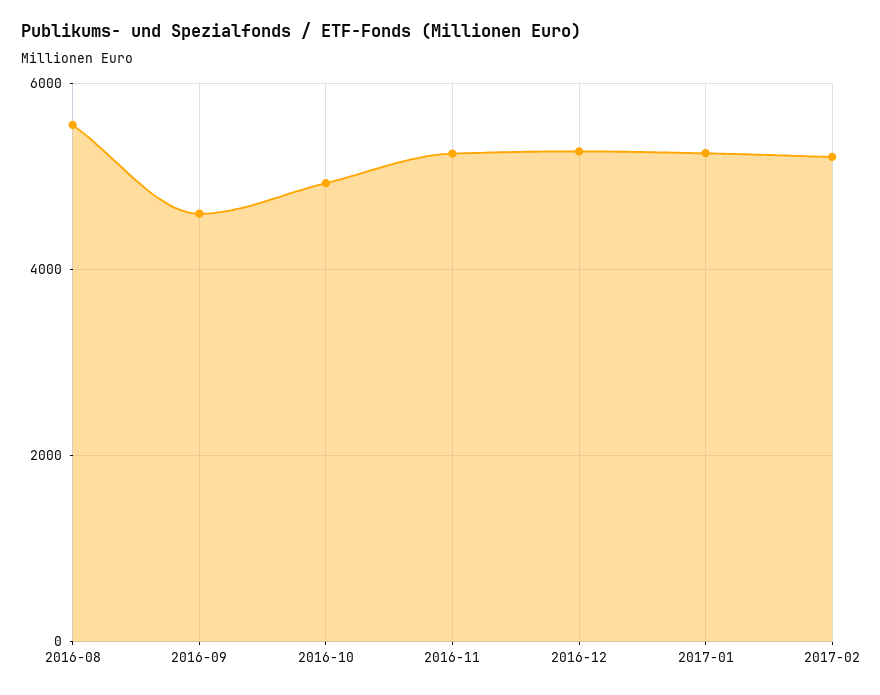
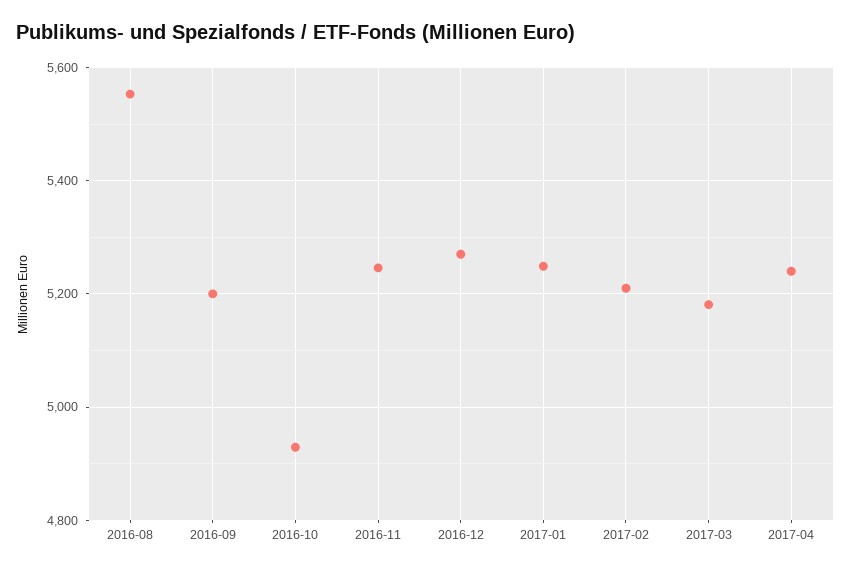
2016-09: 4600 -> 5200
2017-03: none -> 5180
2017-04: none -> 5240

